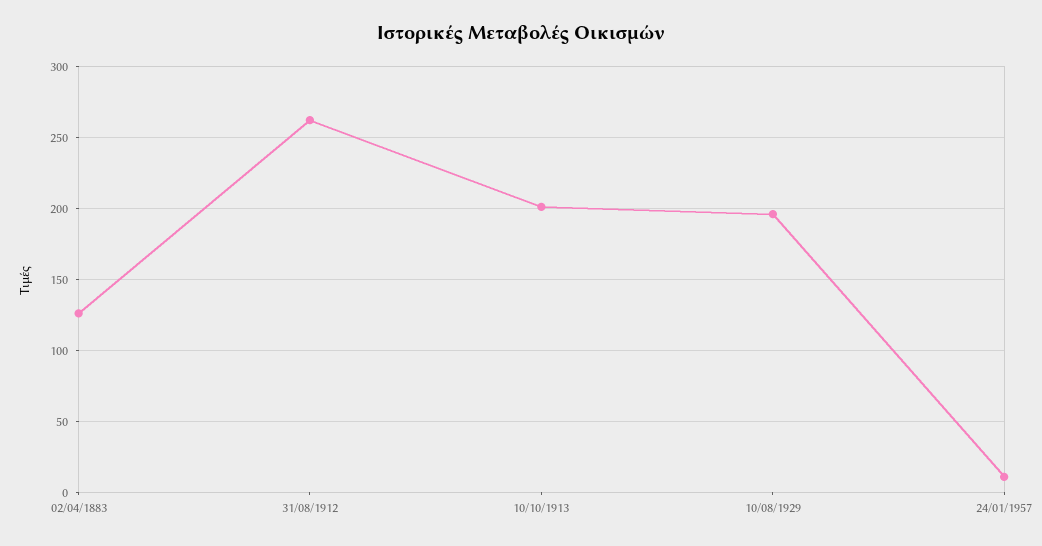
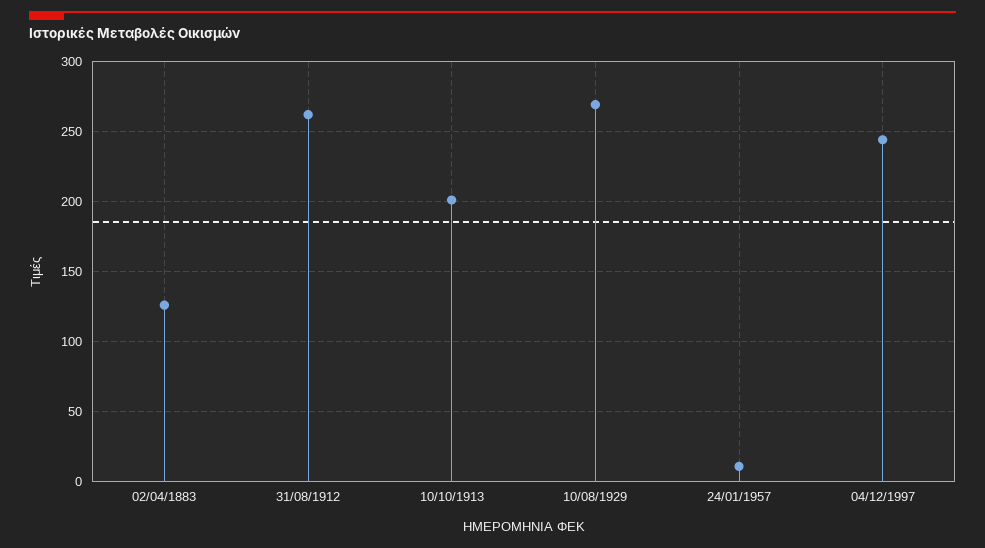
10/08/1929: 195 -> 270
04/12/1997: none -> 245

